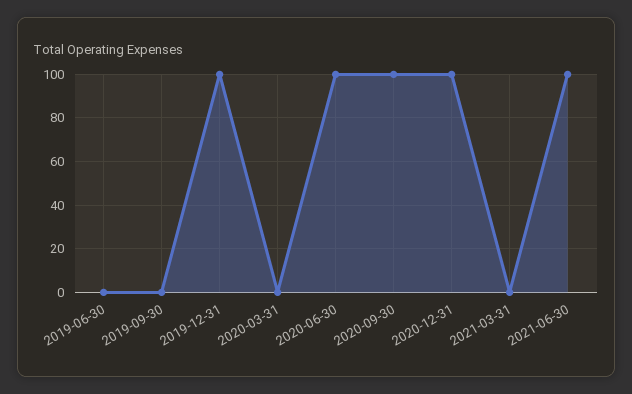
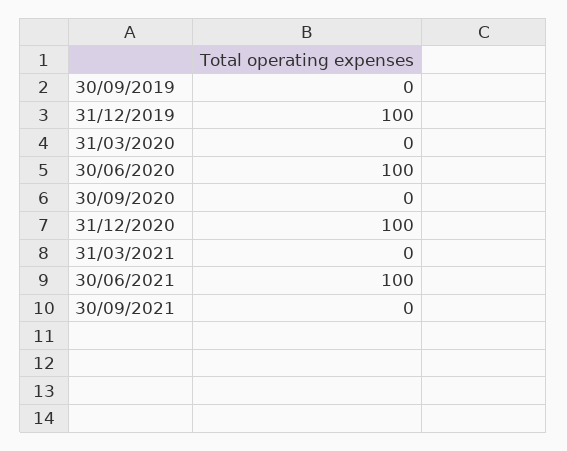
2019-06-30: 0 -> none
2020-09-30: 100 -> 0
30/09/2021: none -> 0

